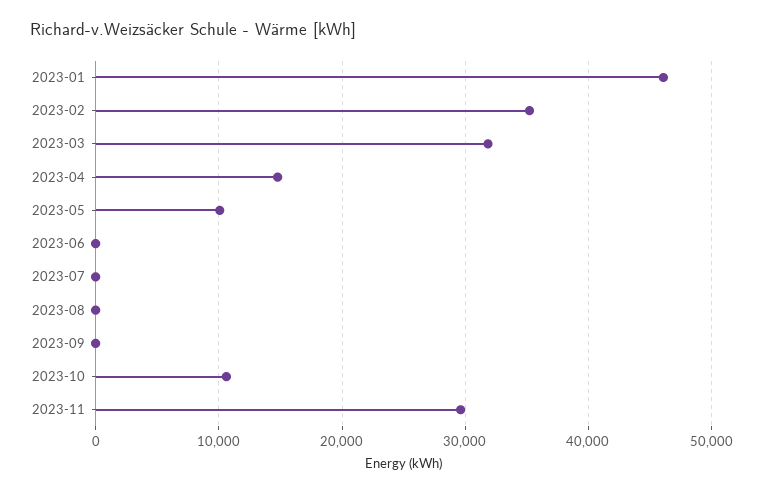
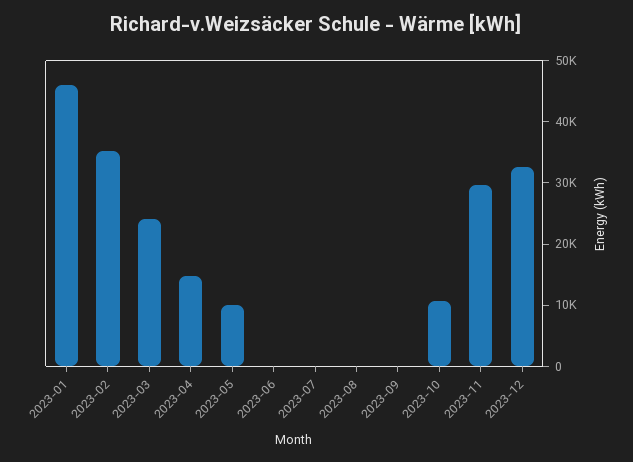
2023-03: 32000 -> 24000
2023-12: none -> 32000

